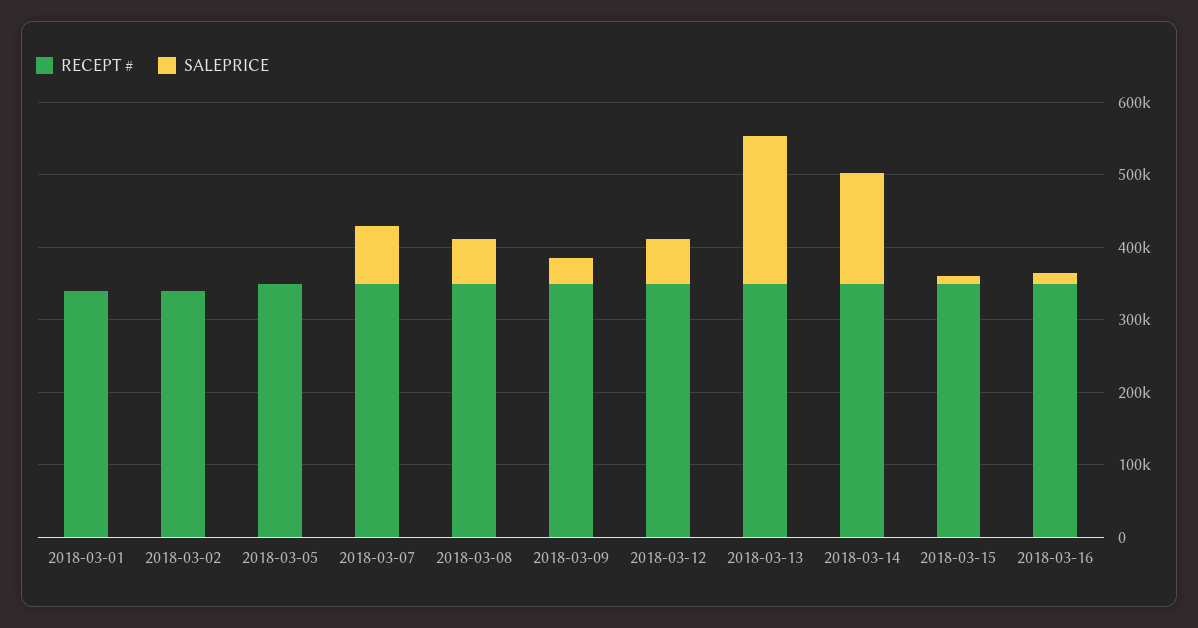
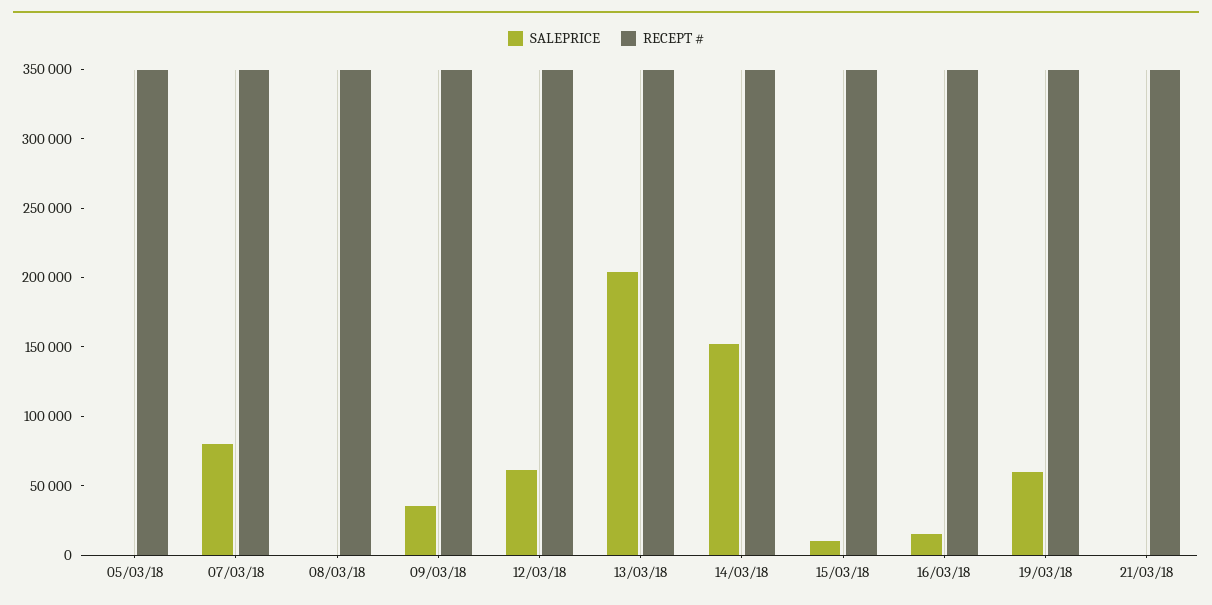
RECEPT #, 2018-03-01: 340000 -> none
SALEPRICE, 2018-03-01: 0 -> none
RECEPT #, 2018-03-02: 340000 -> none
SALEPRICE, 2018-03-02: 0 -> none
SALEPRICE, 2018-03-08: 60000 -> 0
SALEPRICE, 19/03/18: none -> 60000
RECEPT #, 19/03/18: none -> 350000
SALEPRICE, 21/03/18: none -> 0
RECEPT #, 21/03/18: none -> 350000

